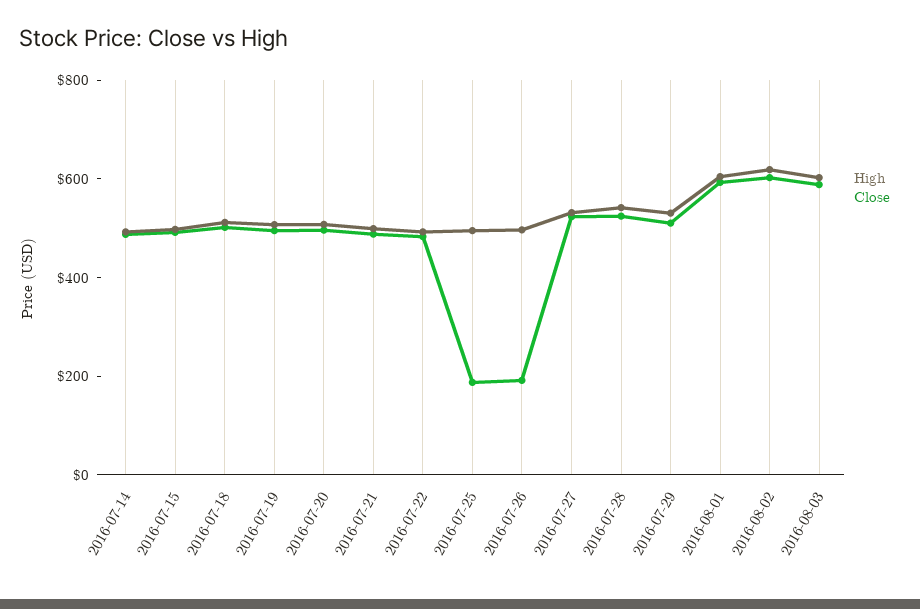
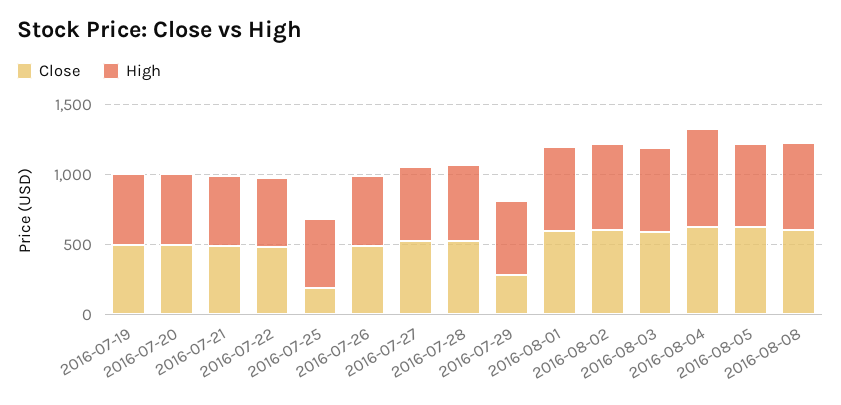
High, 2016-07-14: 500 -> none
Close, 2016-07-14: 500 -> none
High, 2016-07-15: 500 -> none
Close, 2016-07-15: 500 -> none
High, 2016-07-18: 500 -> none
Close, 2016-07-18: 500 -> none
Close, 2016-07-26: 200 -> 500
Close, 2016-07-29: 500 -> 300
Close, 2016-08-04: none -> 600
High, 2016-08-04: none -> 700
Close, 2016-08-05: none -> 600
High, 2016-08-05: none -> 600
Close, 2016-08-08: none -> 600
High, 2016-08-08: none -> 600

